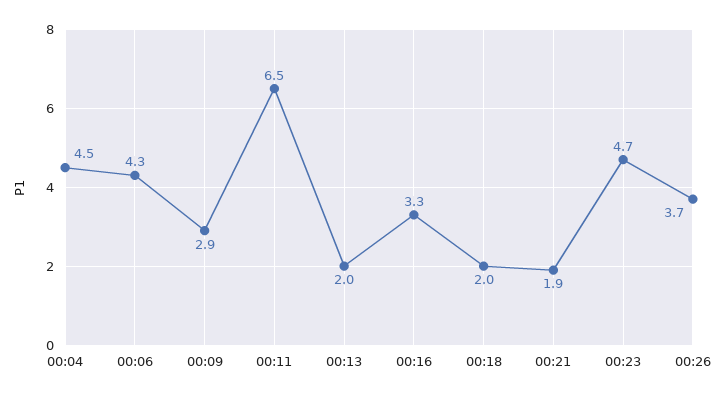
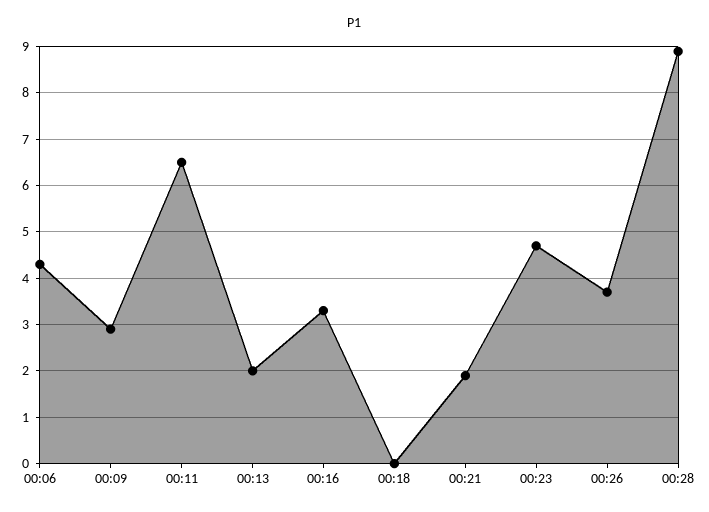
00:04: 4.5 -> none
00:18: 2 -> 0
00:28: none -> 9

